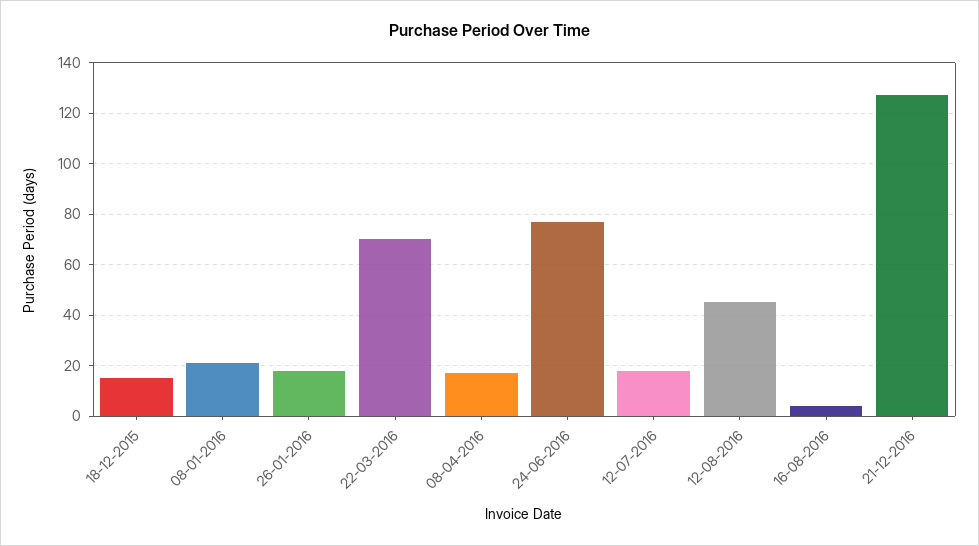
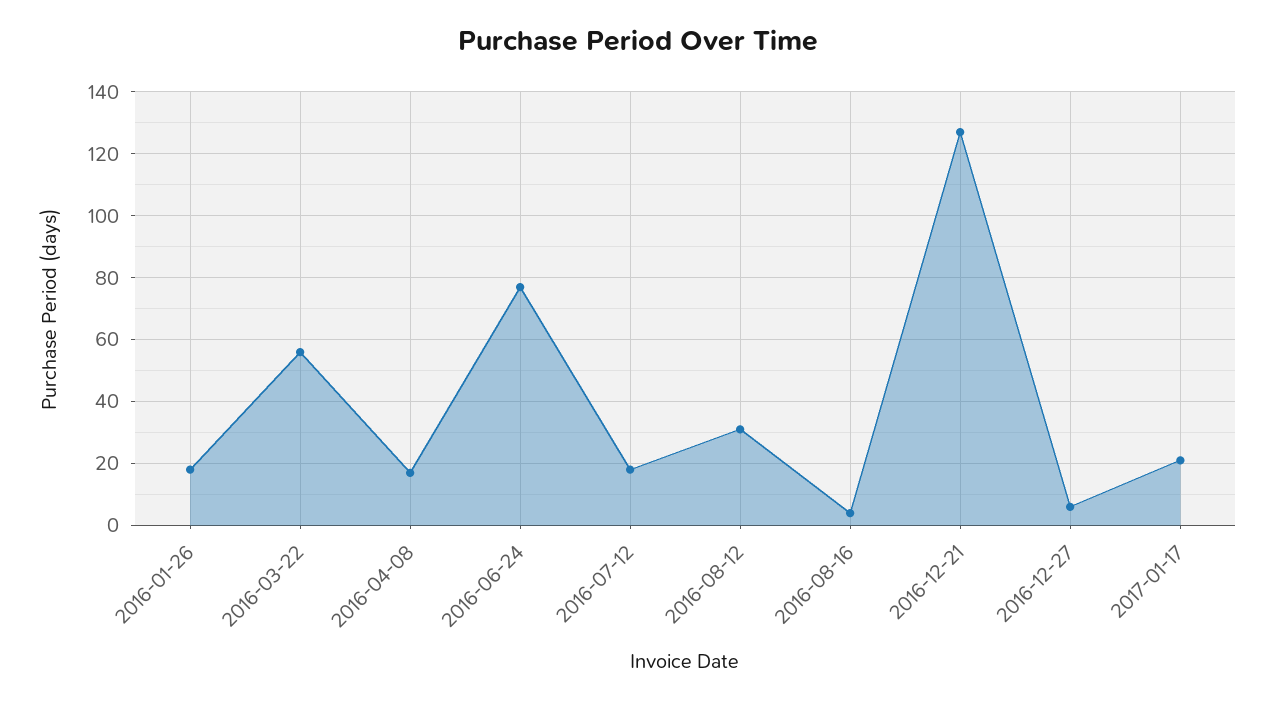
18-12-2015: 15 -> none
08-01-2016: 20 -> none
22-03-2016: 70 -> 55
12-08-2016: 45 -> 30
2016-12-27: none -> 5
2017-01-17: none -> 20

